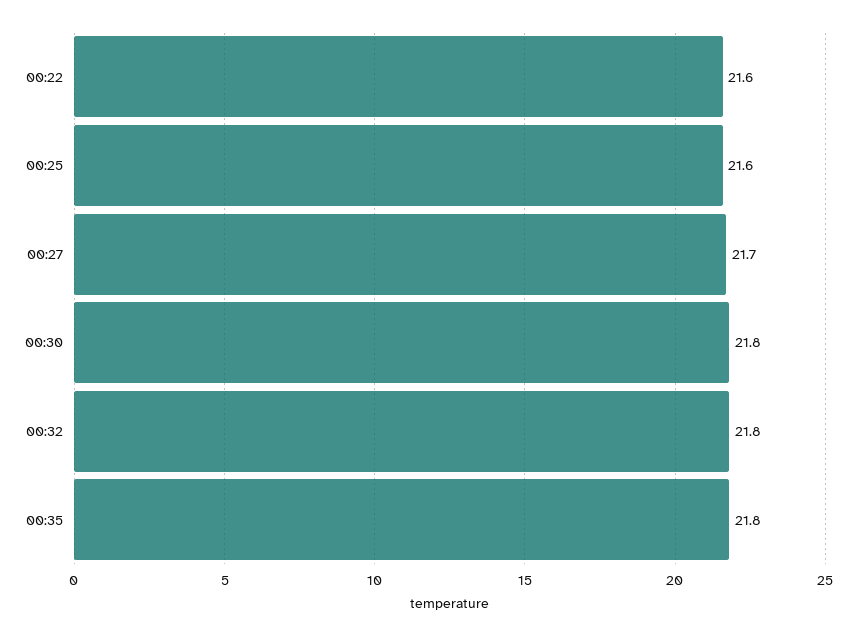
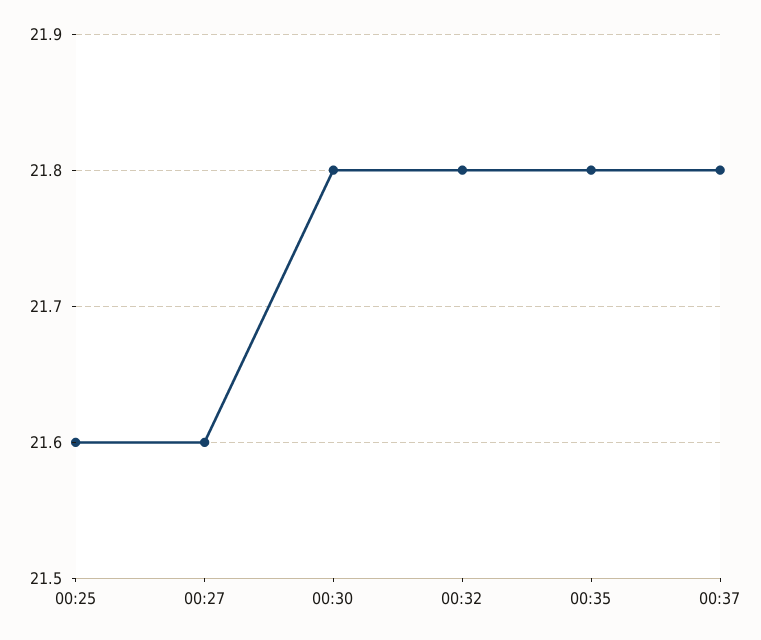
00:22: 21.6 -> none
00:27: 21.7 -> 21.6
00:37: none -> 21.8

